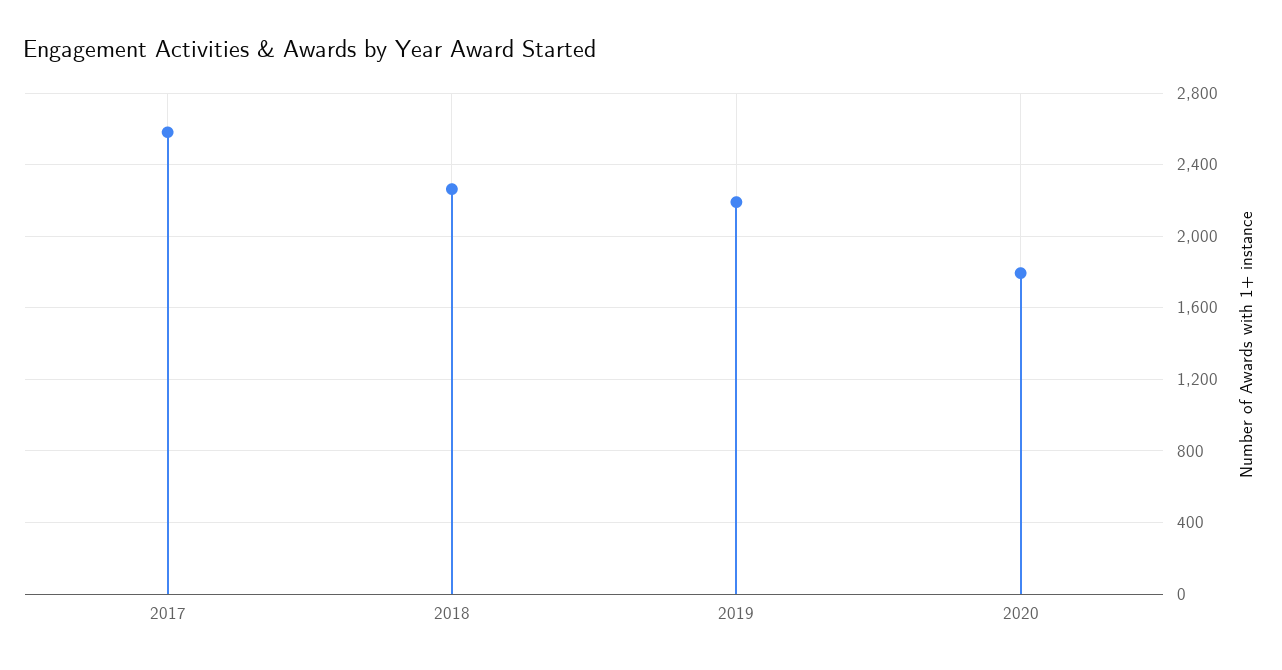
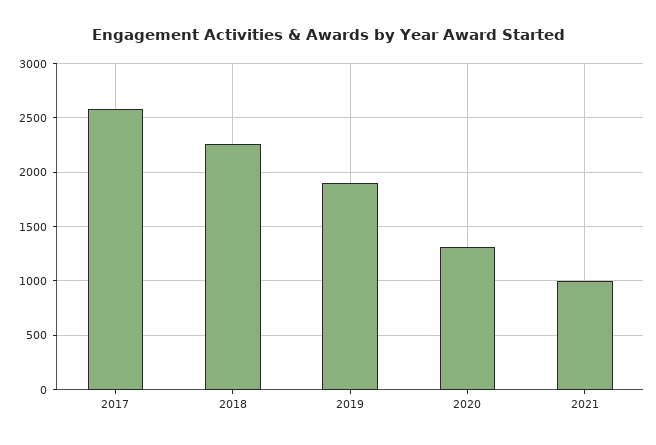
2019: 2200 -> 1900
2020: 1800 -> 1300
2021: none -> 1000

